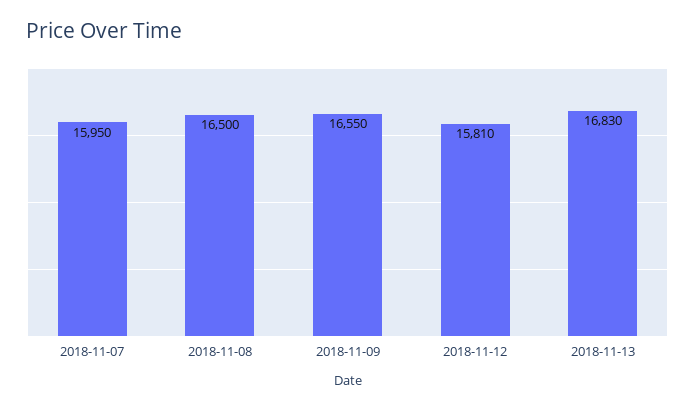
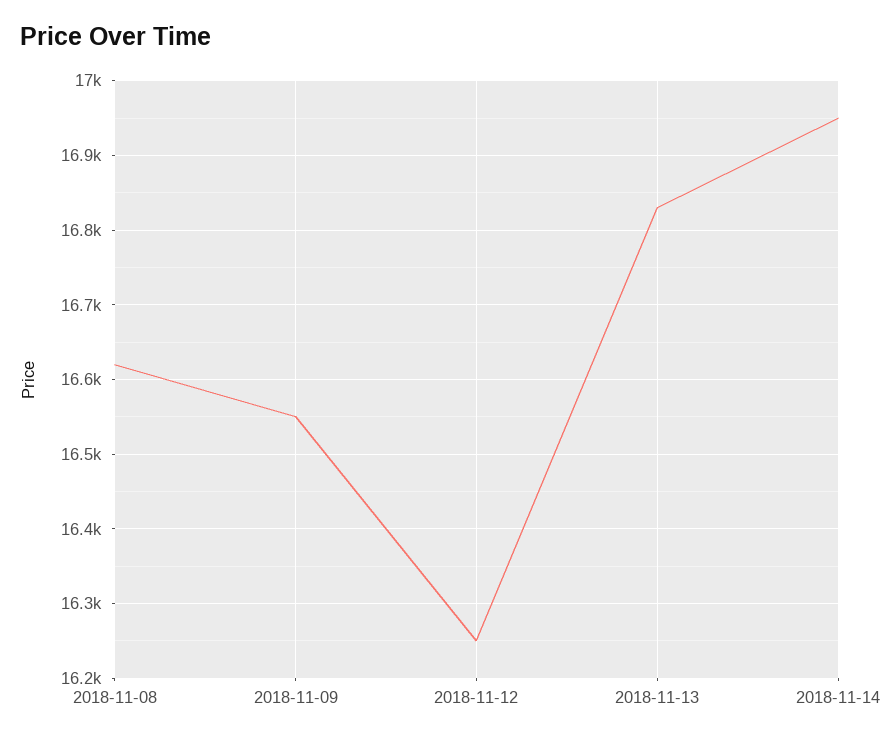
2018-11-07: 15950 -> none
2018-11-08: 16500 -> 16620
2018-11-12: 15810 -> 16250
2018-11-14: none -> 16950

